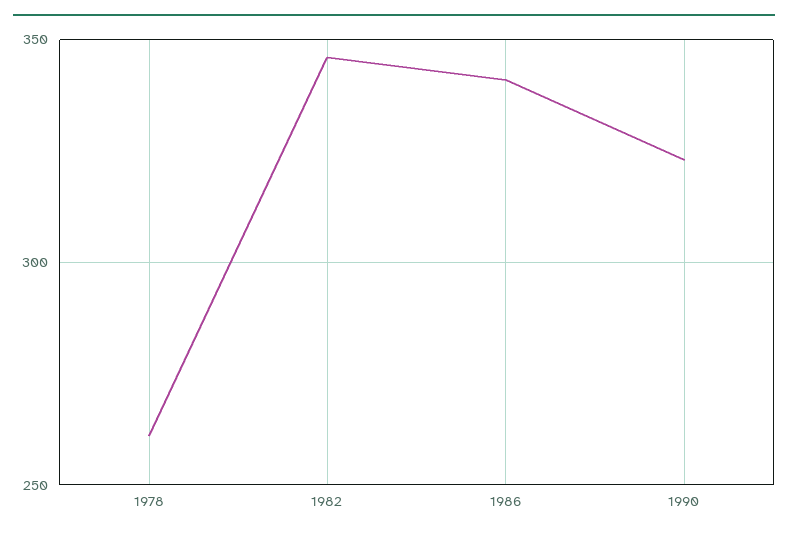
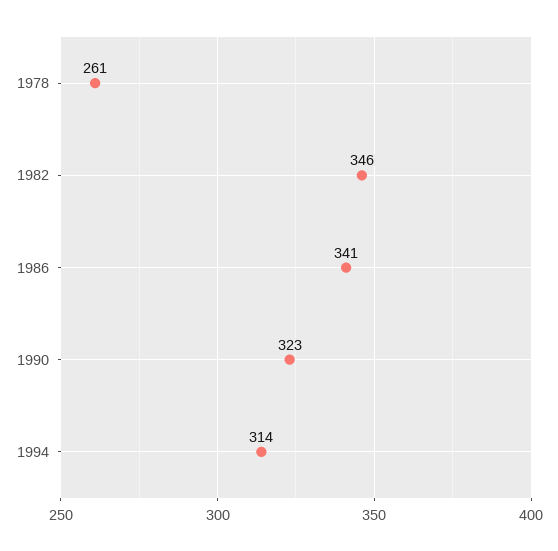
1994: none -> 314

